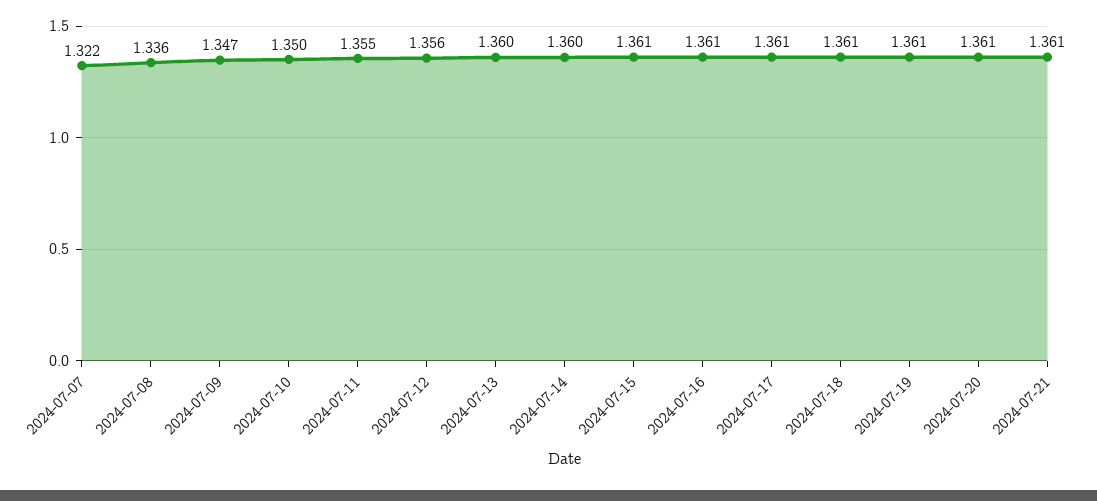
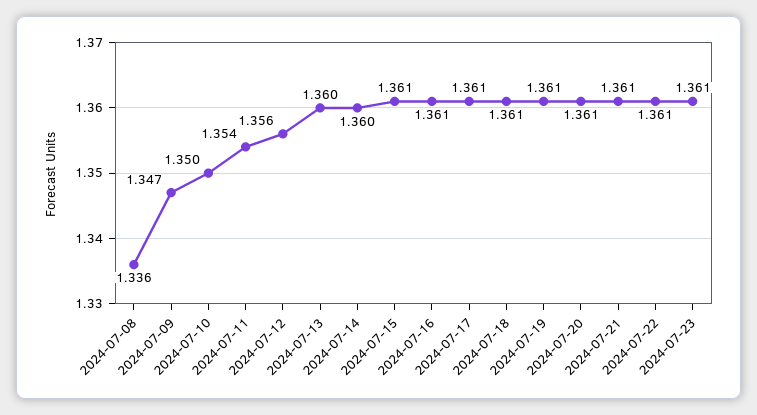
2024-07-07: 1.322 -> none
2024-07-11: 1.355 -> 1.354
2024-07-22: none -> 1.361
2024-07-23: none -> 1.361

